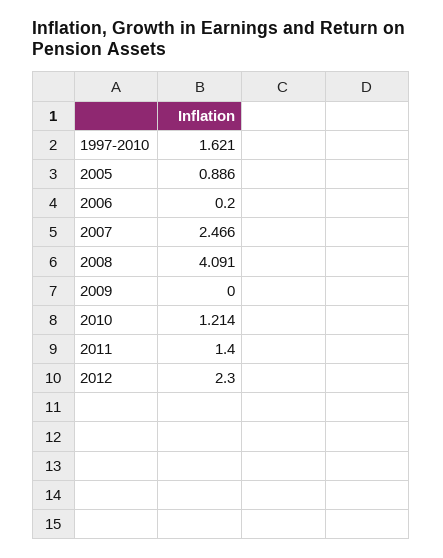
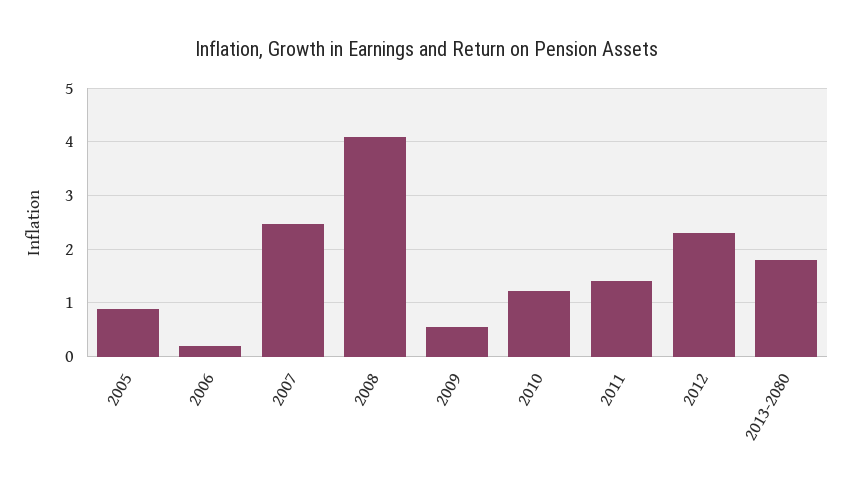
1997-2010: 1.621 -> none
2009: 0 -> 0.6
2013-2080: none -> 1.8

